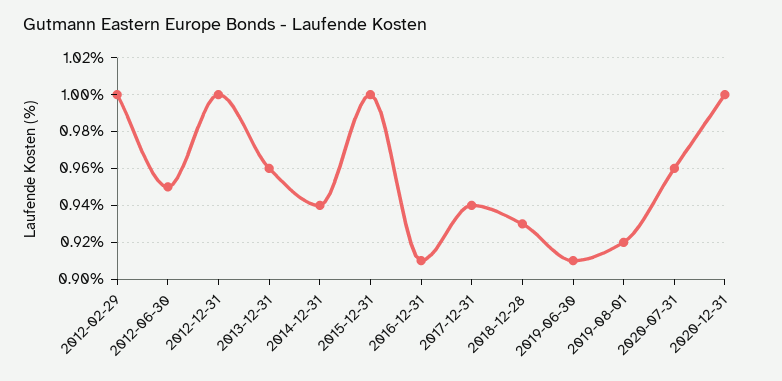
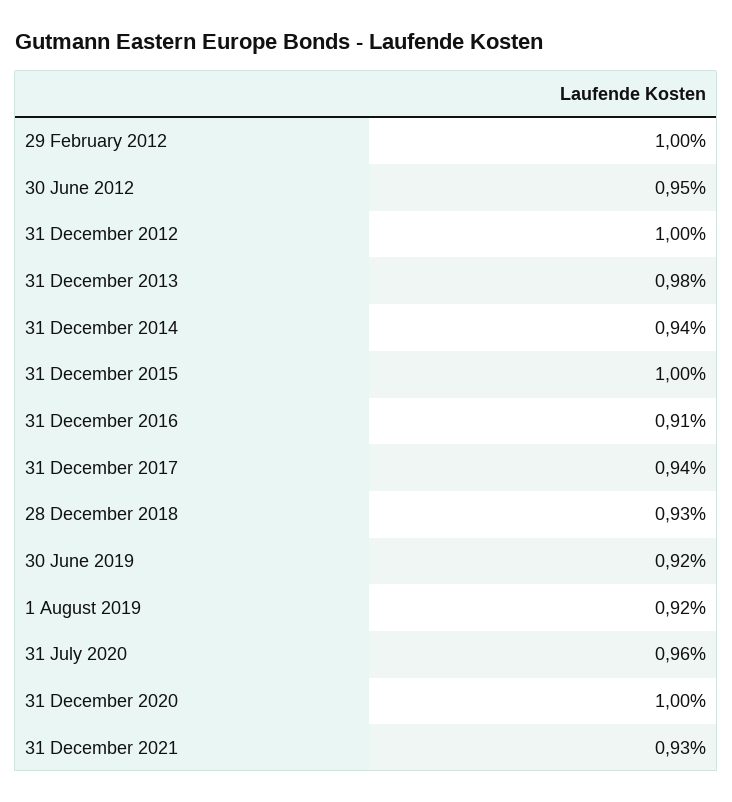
2013-12-31: 0.96 -> 0.98
2019-06-30: 0.91 -> 0.92
31 December 2021: none -> 0.93

